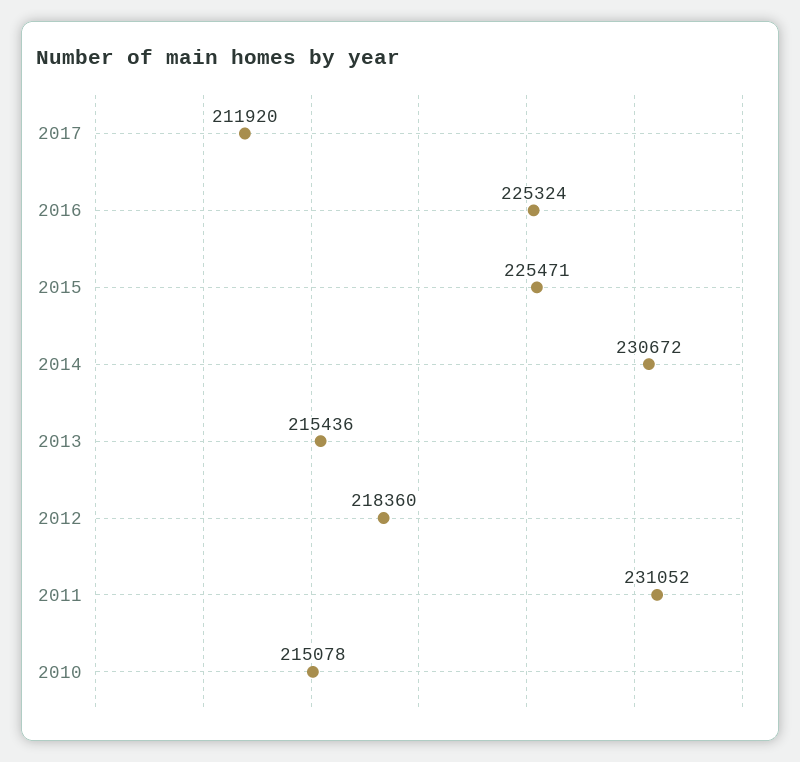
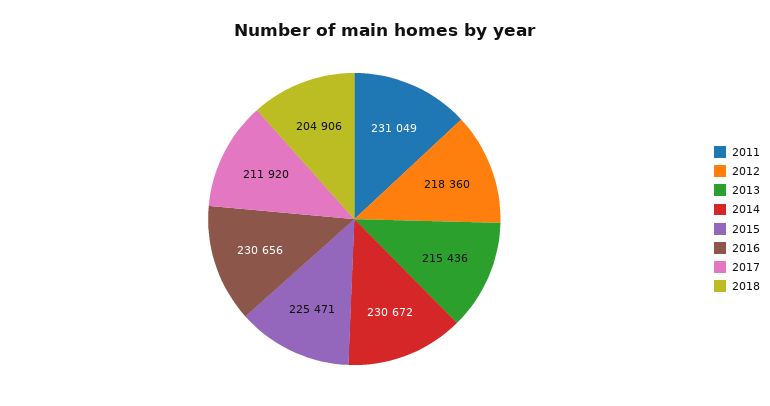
2016: 225324 -> 230656
2011: 231052 -> 231049
2010: 215078 -> none
2018: none -> 204906

